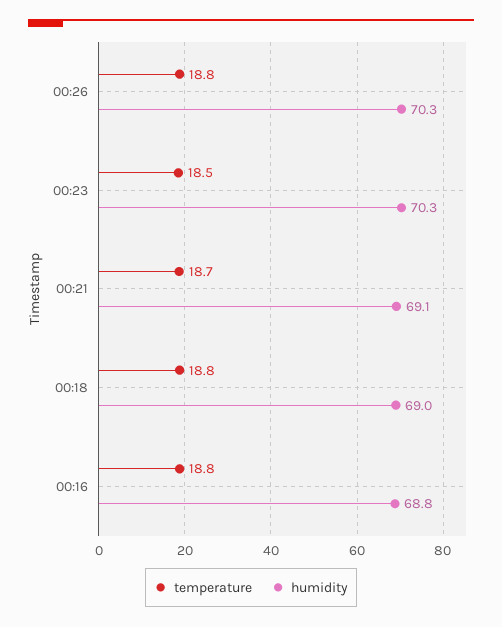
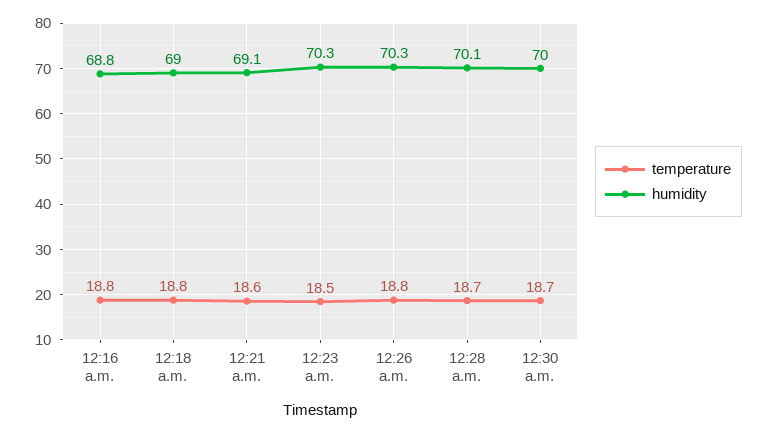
temperature, 00:21: 18.7 -> 18.6
temperature, 12:28 a.m.: none -> 18.7
humidity, 12:28 a.m.: none -> 70.1
temperature, 12:30 a.m.: none -> 18.7
humidity, 12:30 a.m.: none -> 70

